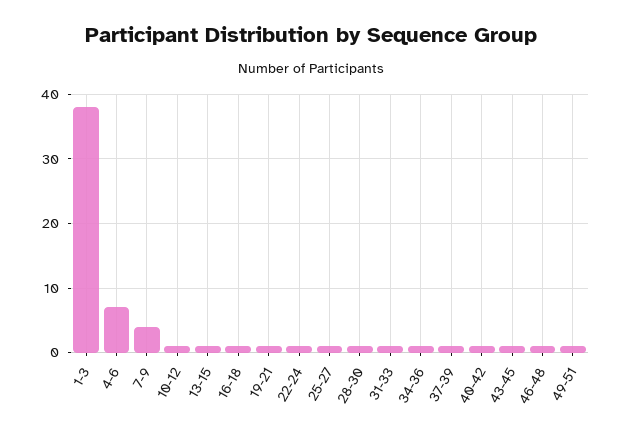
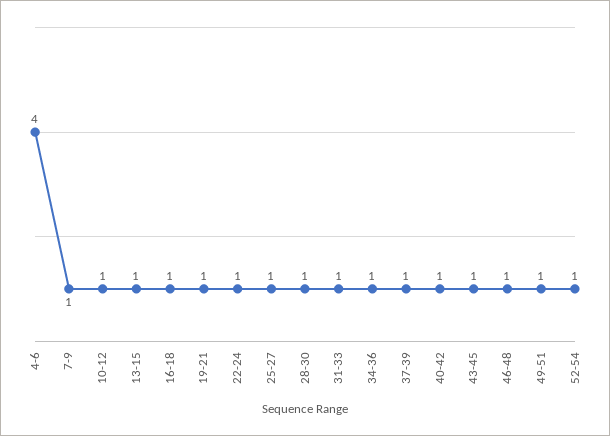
1-3: 38 -> none
4-6: 7 -> 4
7-9: 4 -> 1
52-54: none -> 1

